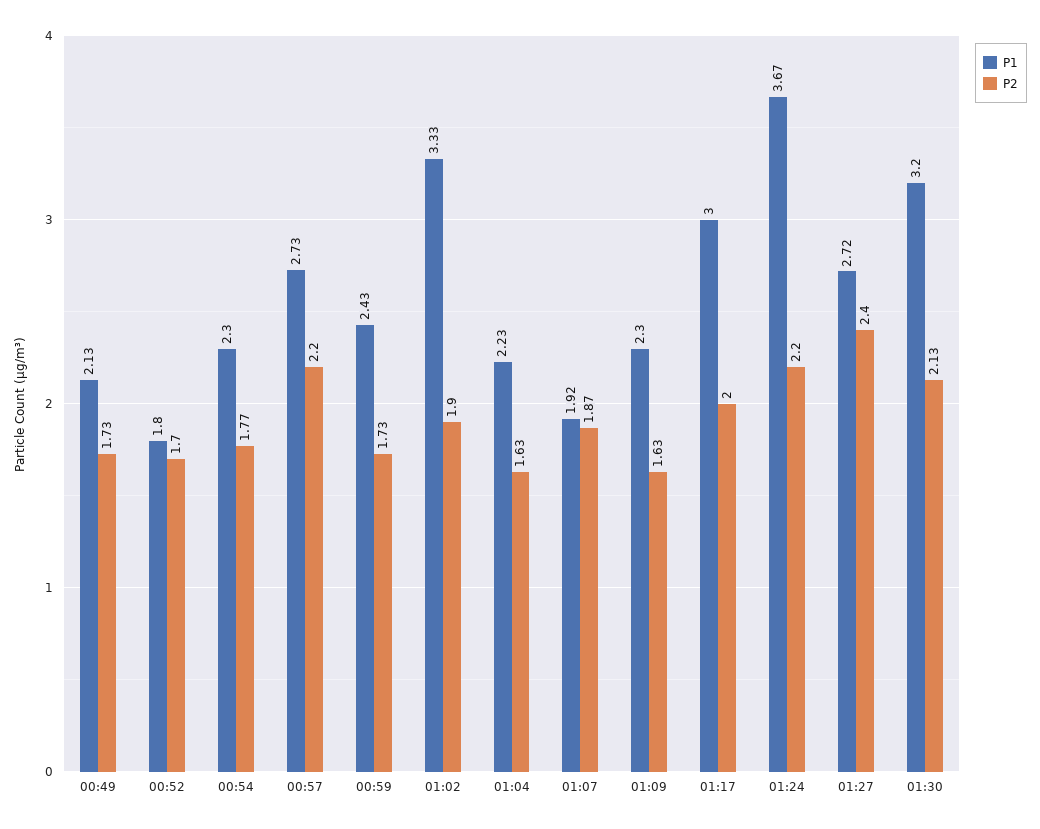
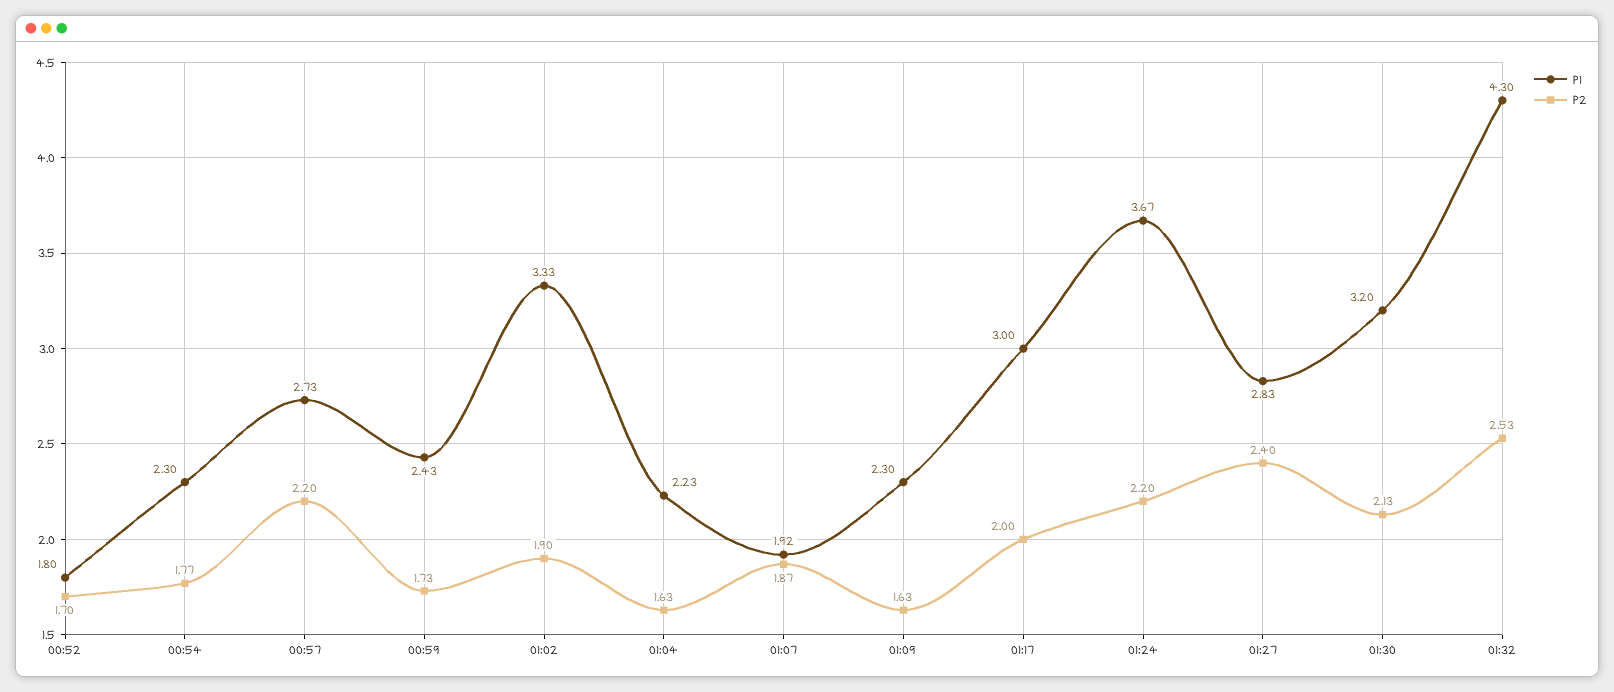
P1, 00:49: 2.13 -> none
P2, 00:49: 1.73 -> none
P1, 01:27: 2.72 -> 2.83
P1, 01:32: none -> 4.3
P2, 01:32: none -> 2.53

